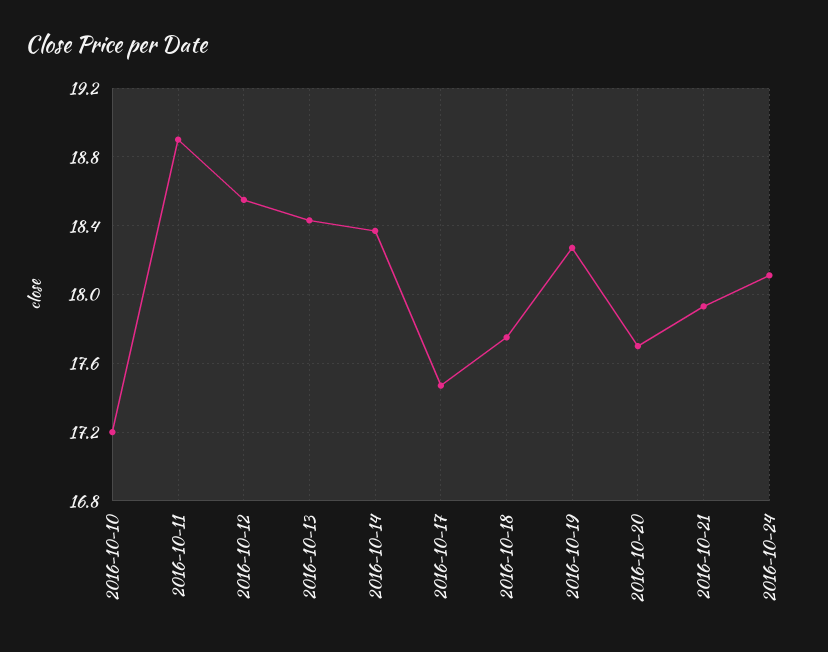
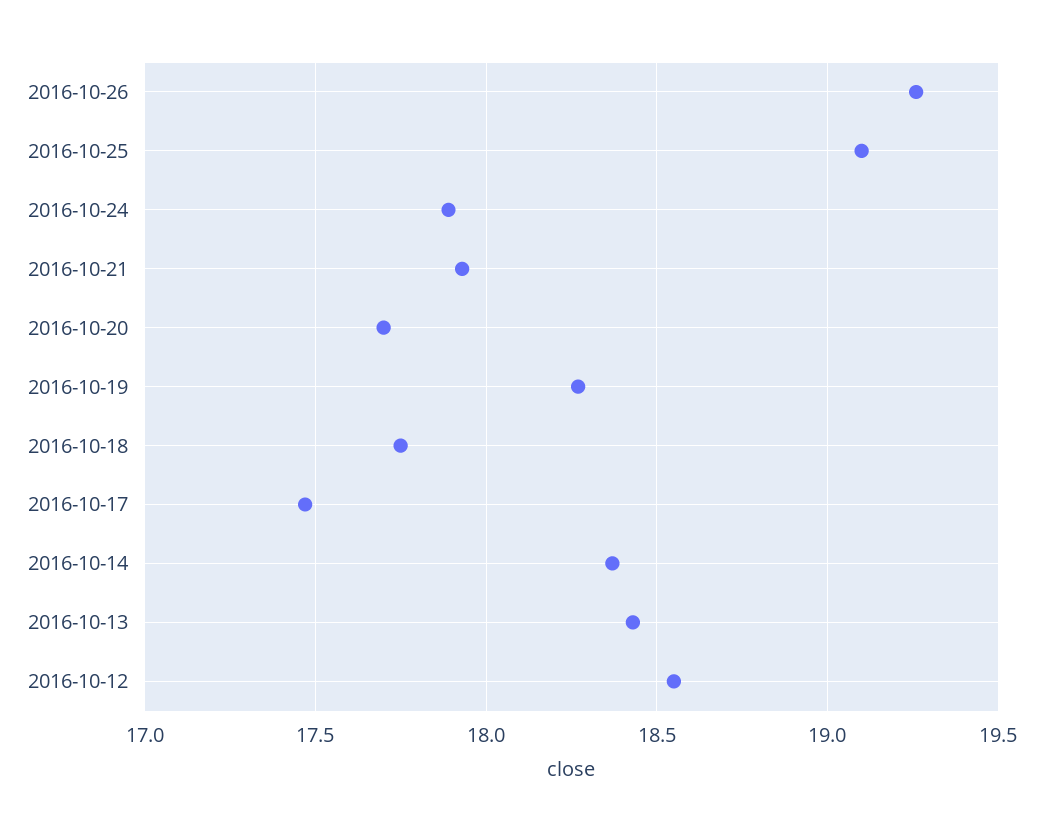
2016-10-10: 17.2 -> none
2016-10-11: 18.9 -> none
2016-10-24: 18.1 -> 17.9
2016-10-26: none -> 19.25
2016-10-25: none -> 19.1

